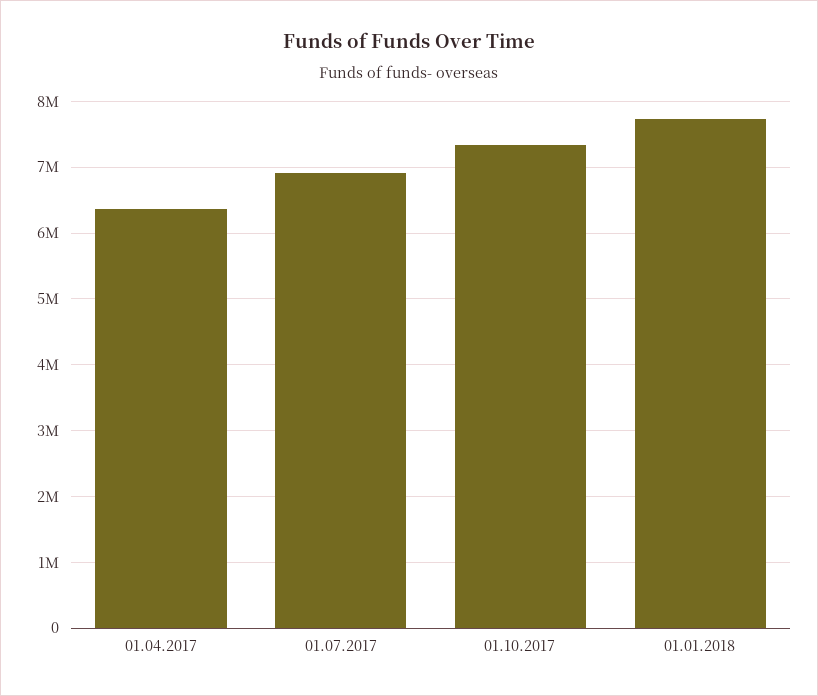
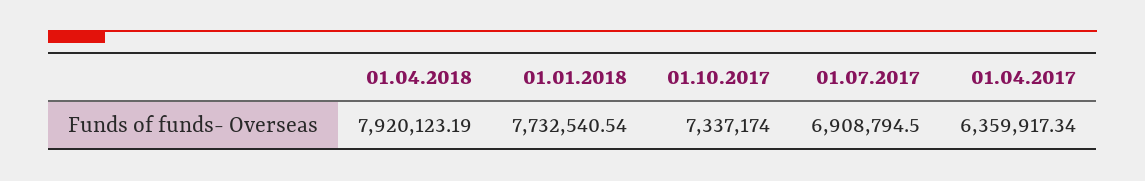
01.04.2018: none -> 7920123.19

